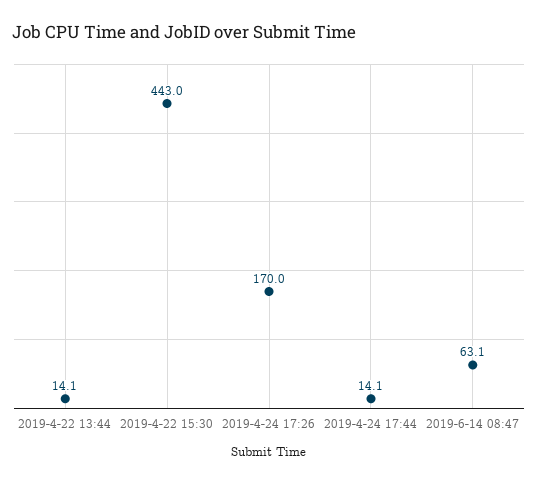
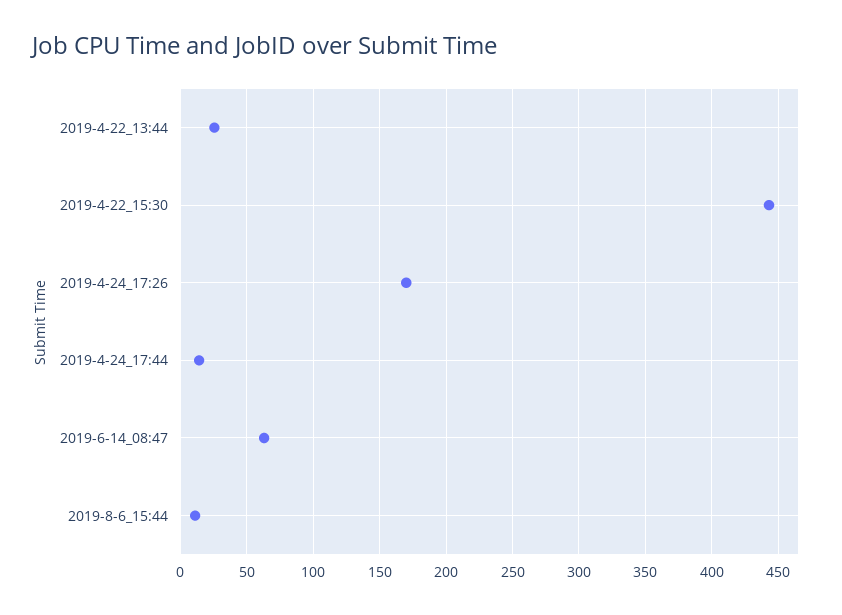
2019-4-22 13:44: 14.1 -> 25
2019-8-6_15:44: none -> 10

